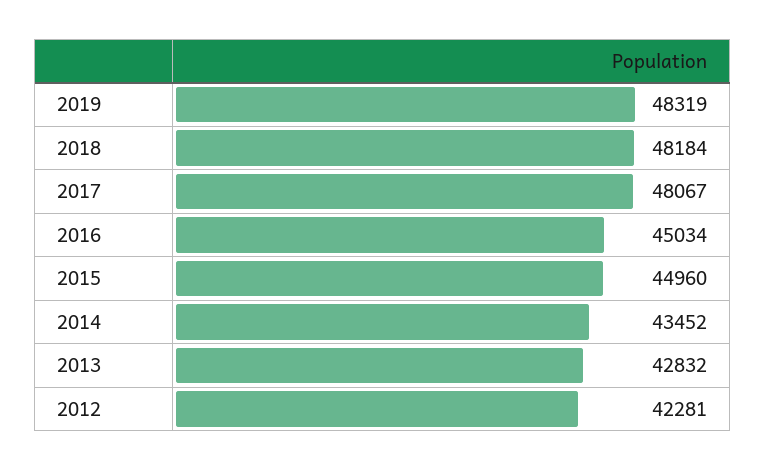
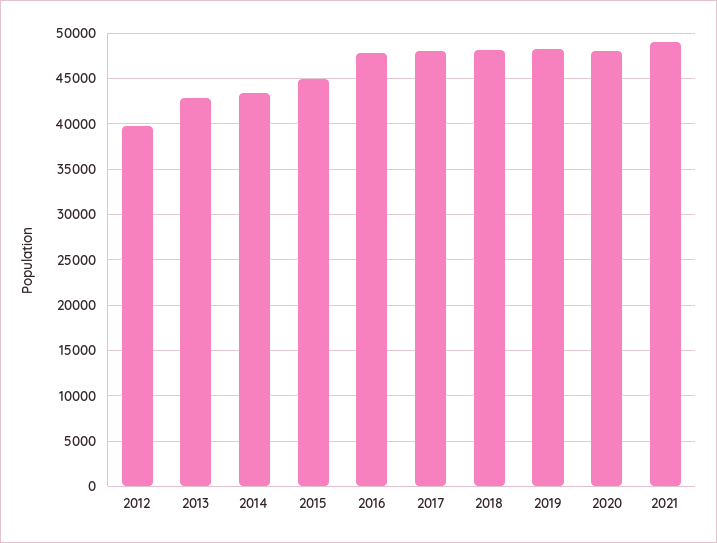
2016: 45034 -> 48000
2012: 42281 -> 40000
2020: none -> 48000
2021: none -> 49000

